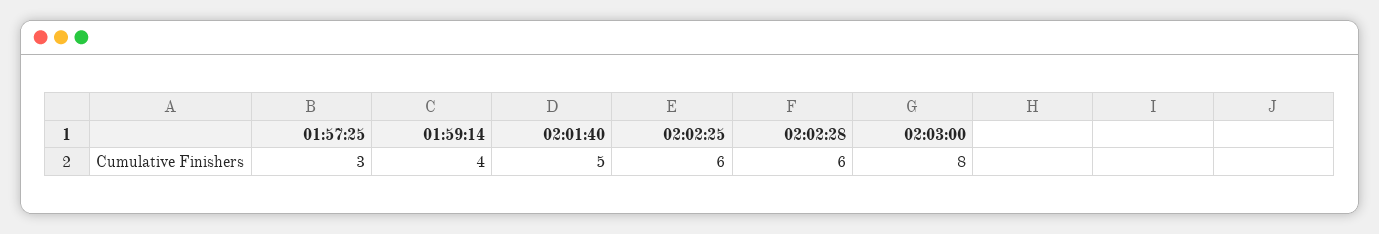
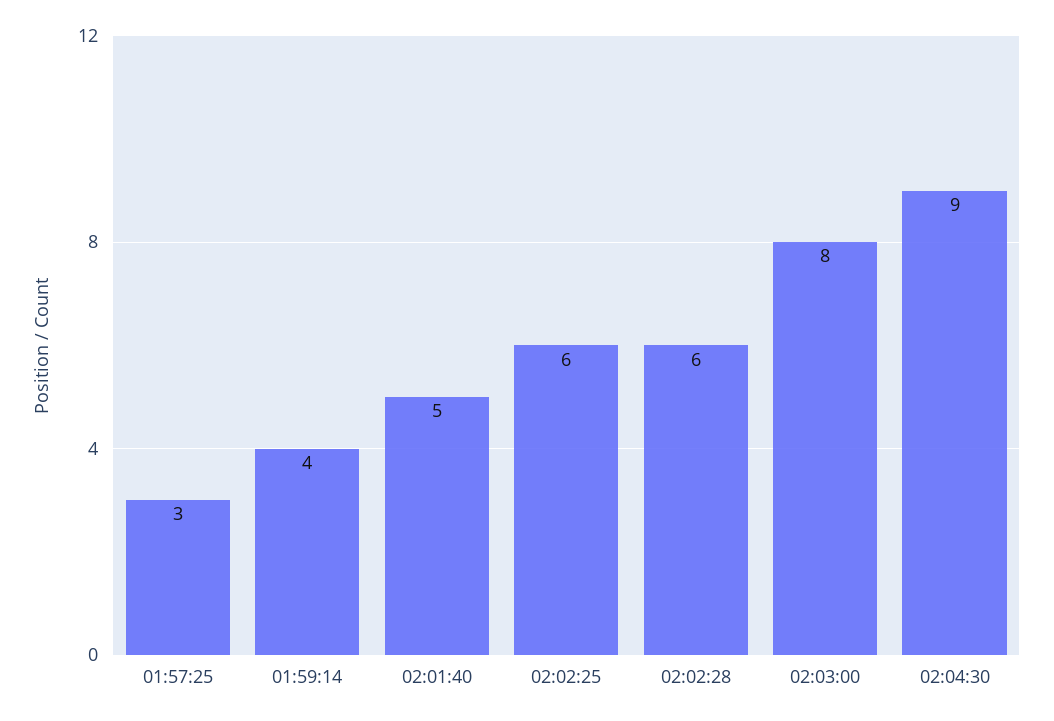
02:04:30: none -> 9

